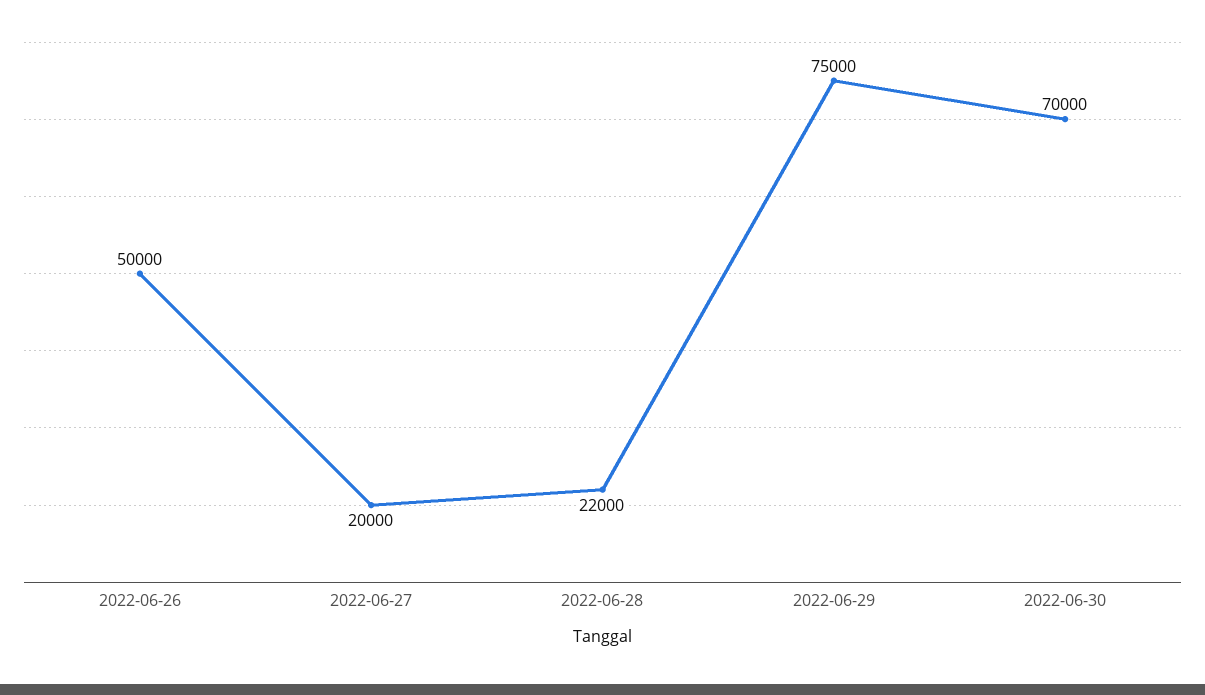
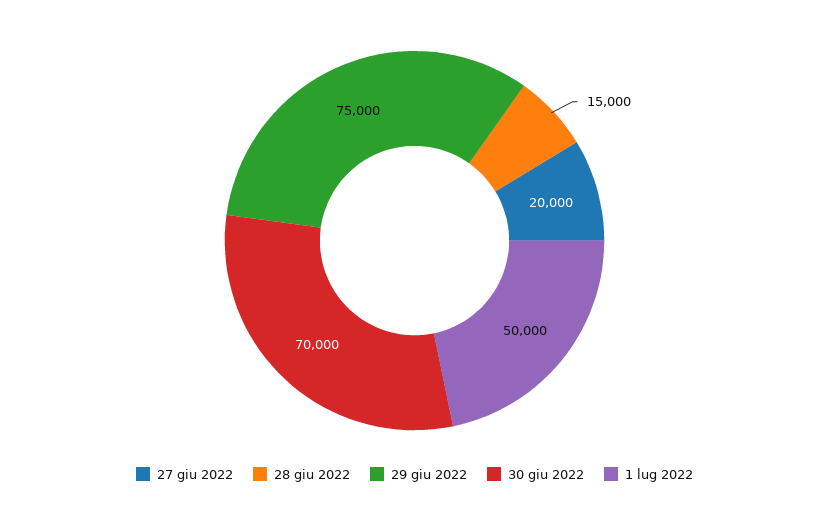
2022-06-26: 50000 -> none
2022-06-28: 22000 -> 15000
1 lug 2022: none -> 50000

